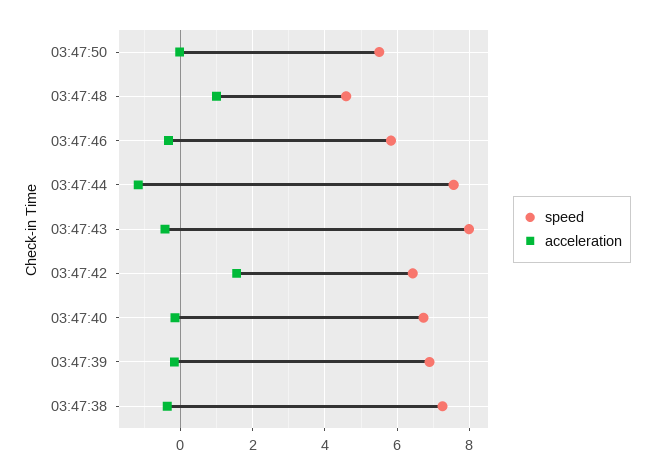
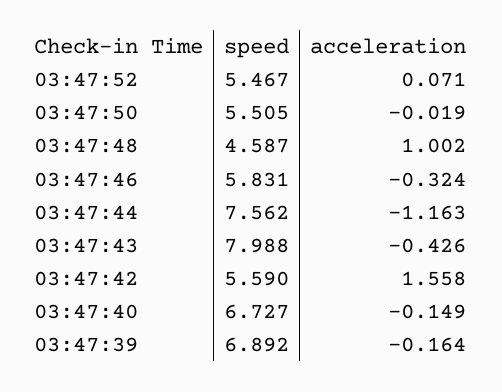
speed, 03:47:42: 6.4 -> 5.59
speed, 03:47:38: 7.2 -> none
acceleration, 03:47:38: -0.4 -> none
speed, 03:47:52: none -> 5.467
acceleration, 03:47:52: none -> 0.071

